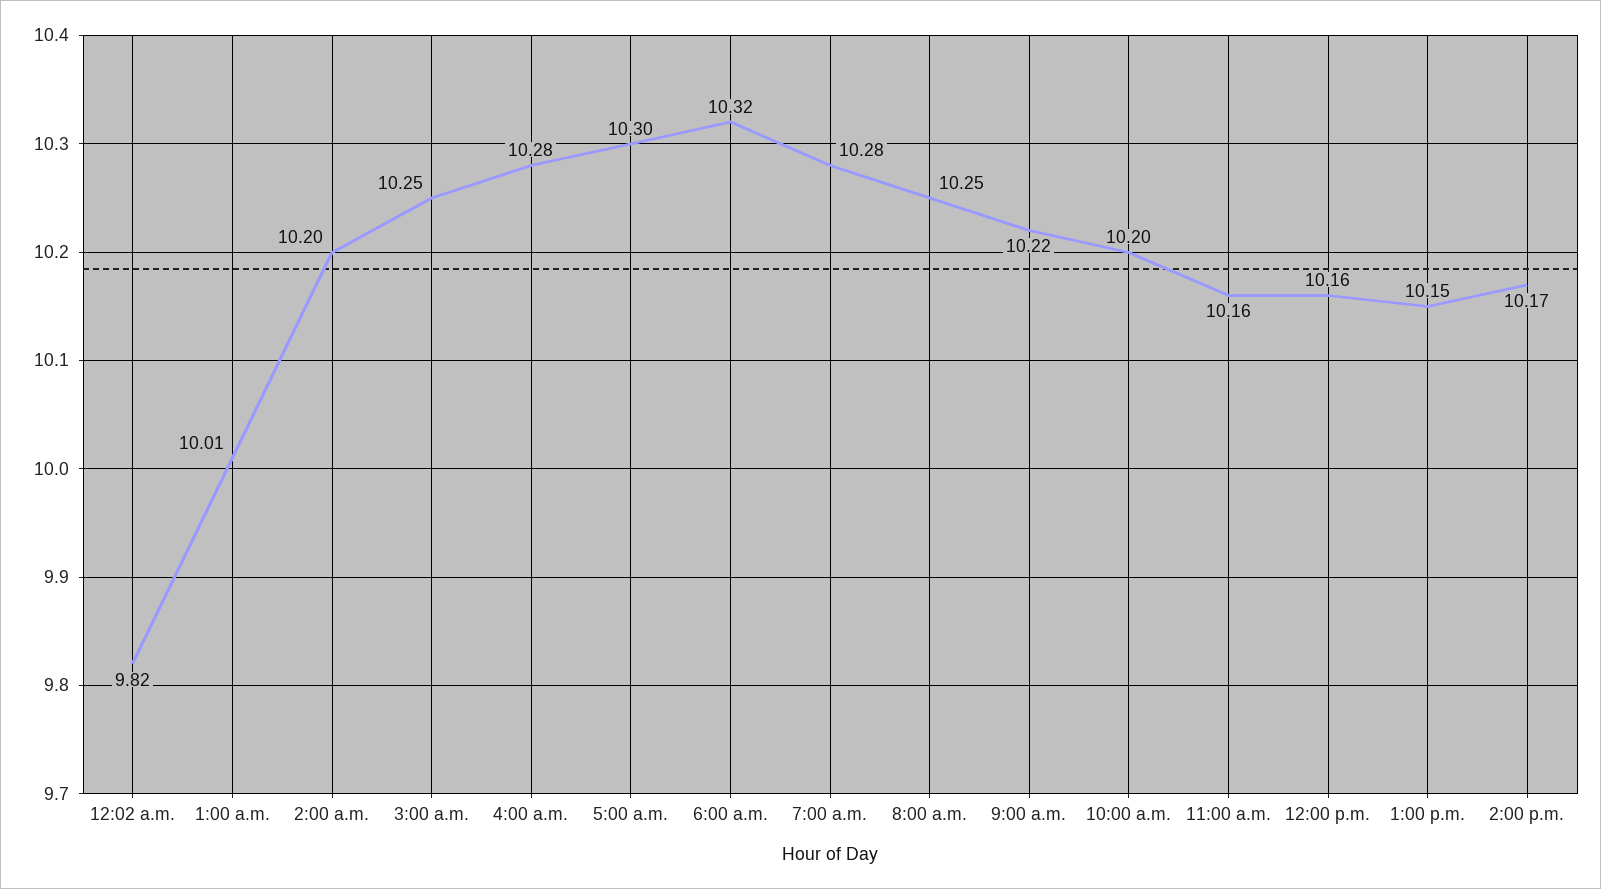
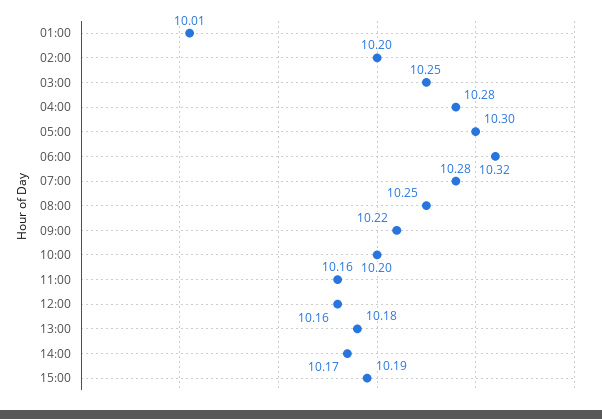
12:02 a.m.: 9.82 -> none
1:00 p.m.: 10.15 -> 10.18
15:00: none -> 10.19

